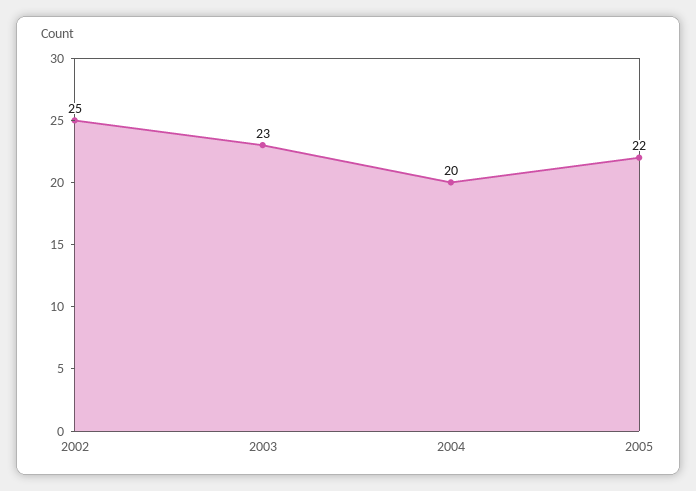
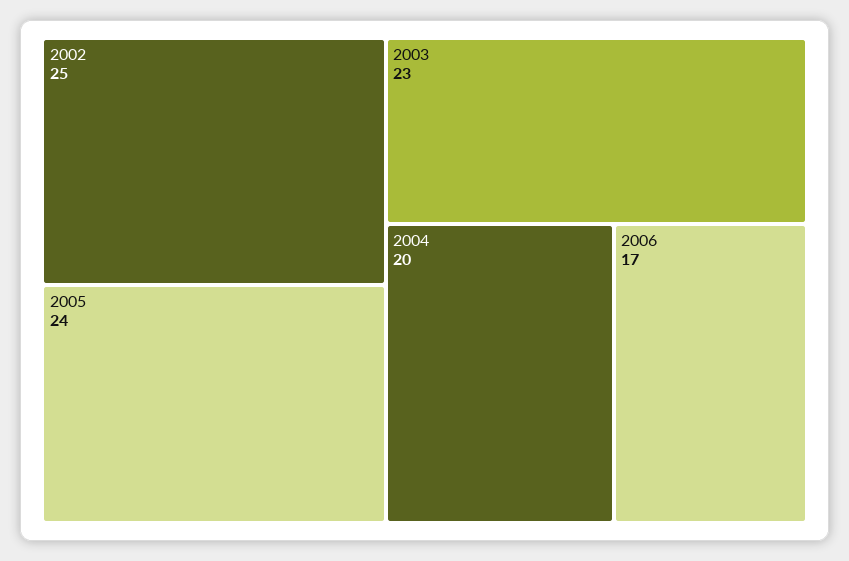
2005: 22 -> 24
2006: none -> 17

